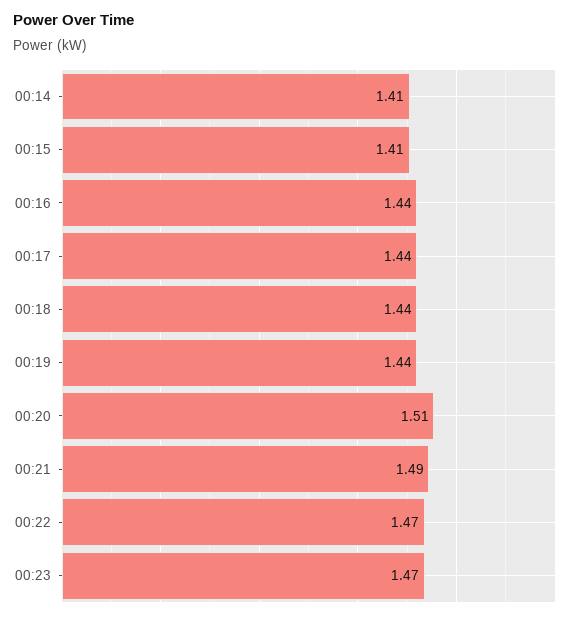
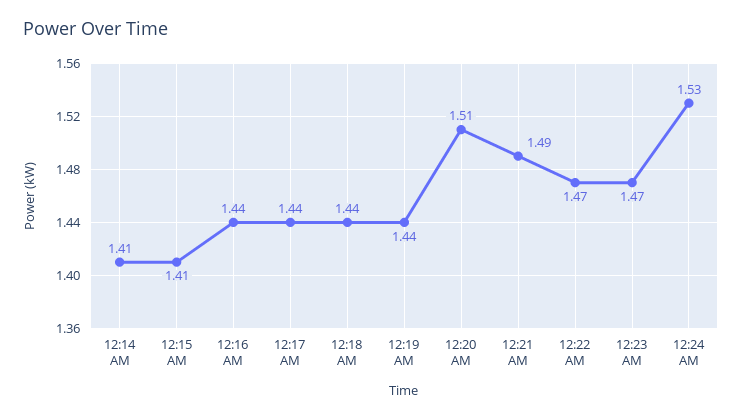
12:24 AM: none -> 1.53

